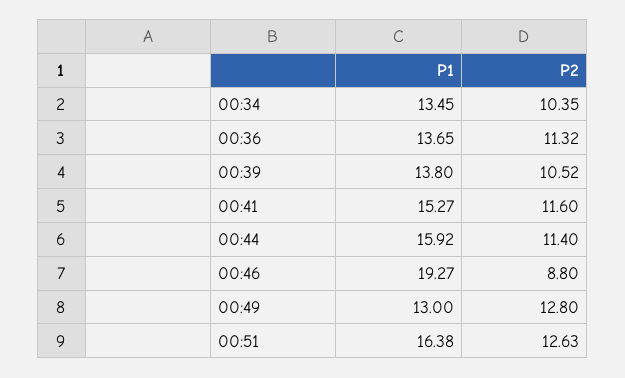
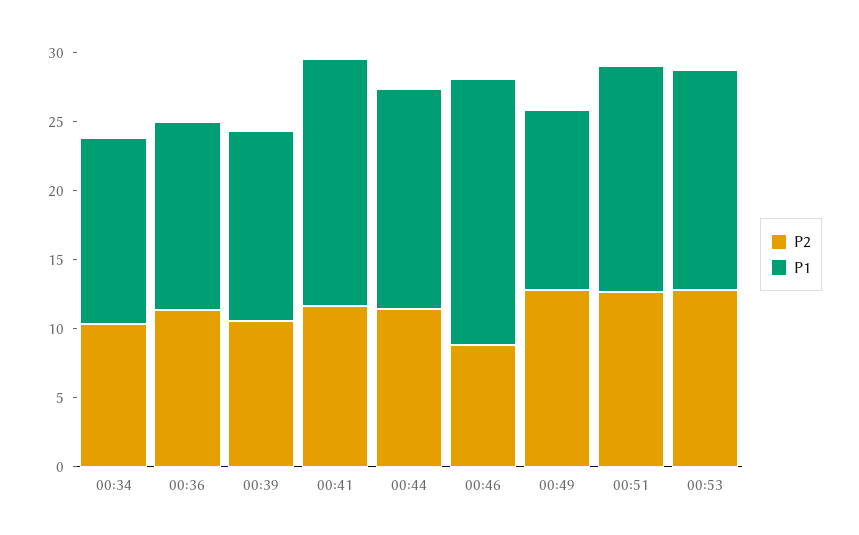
P1, 00:41: 15.27 -> 18
P2, 00:53: none -> 13
P1, 00:53: none -> 16

